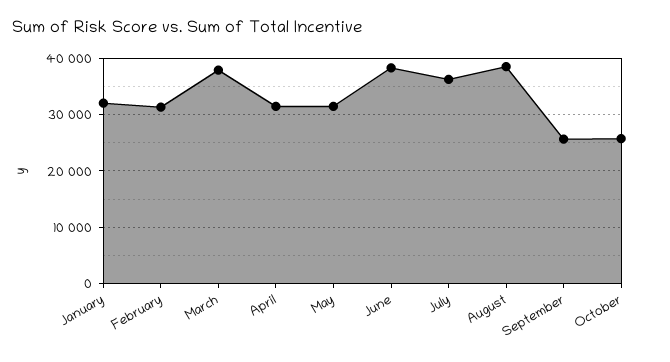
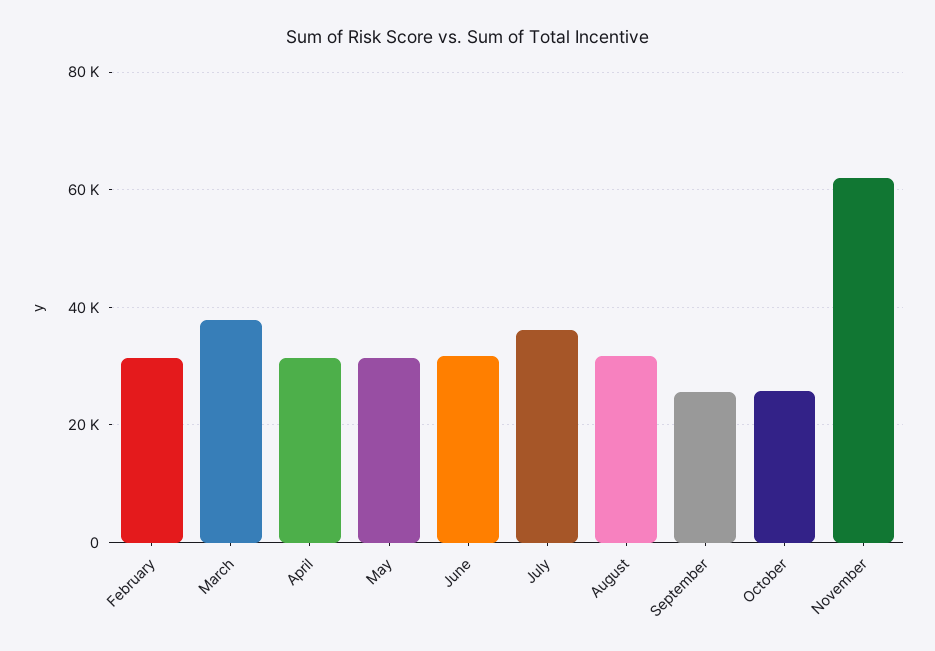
January: 32000 -> none
June: 38000 -> 32000
August: 38000 -> 32000
November: none -> 62000

